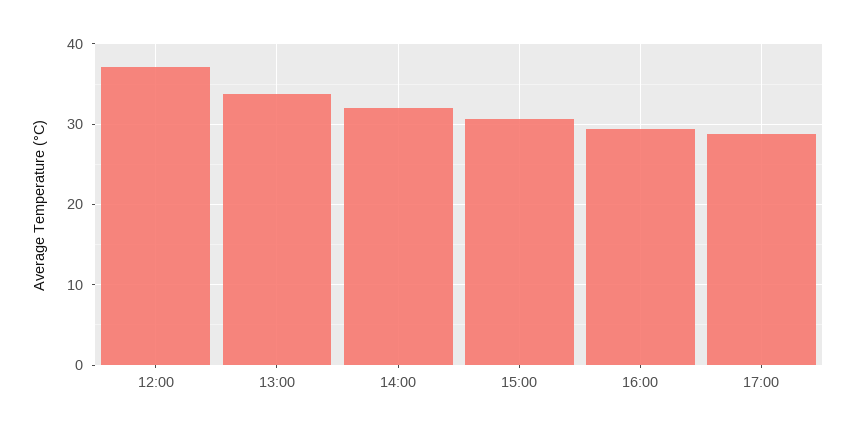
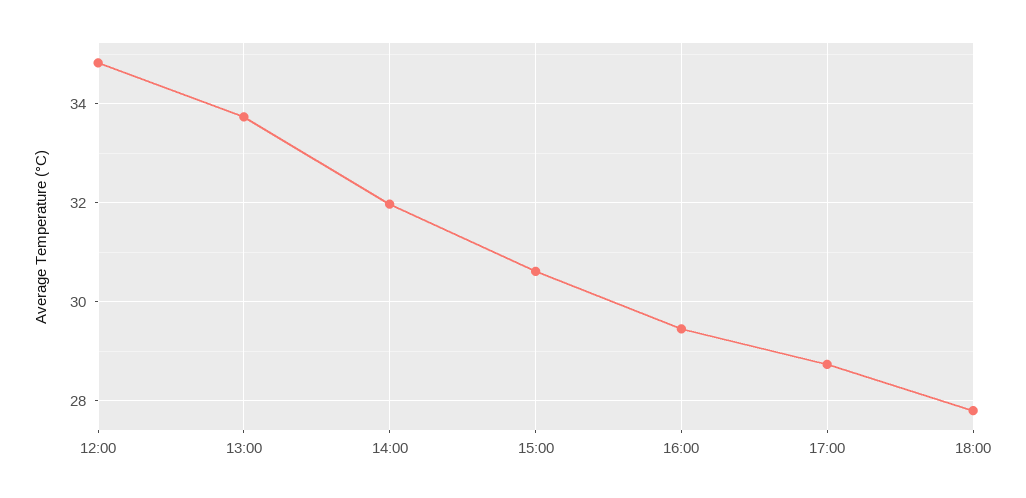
12:00: 37 -> 34.8
18:00: none -> 27.8

